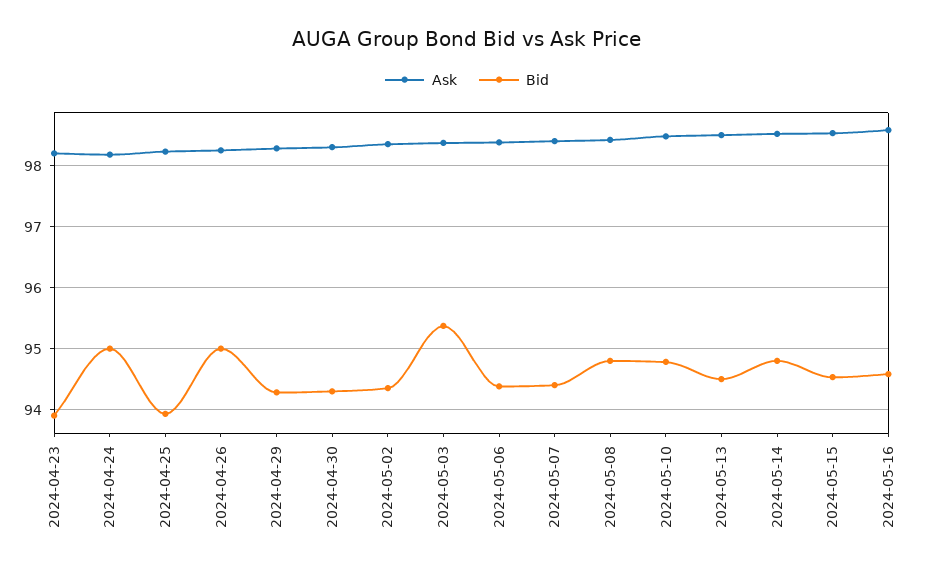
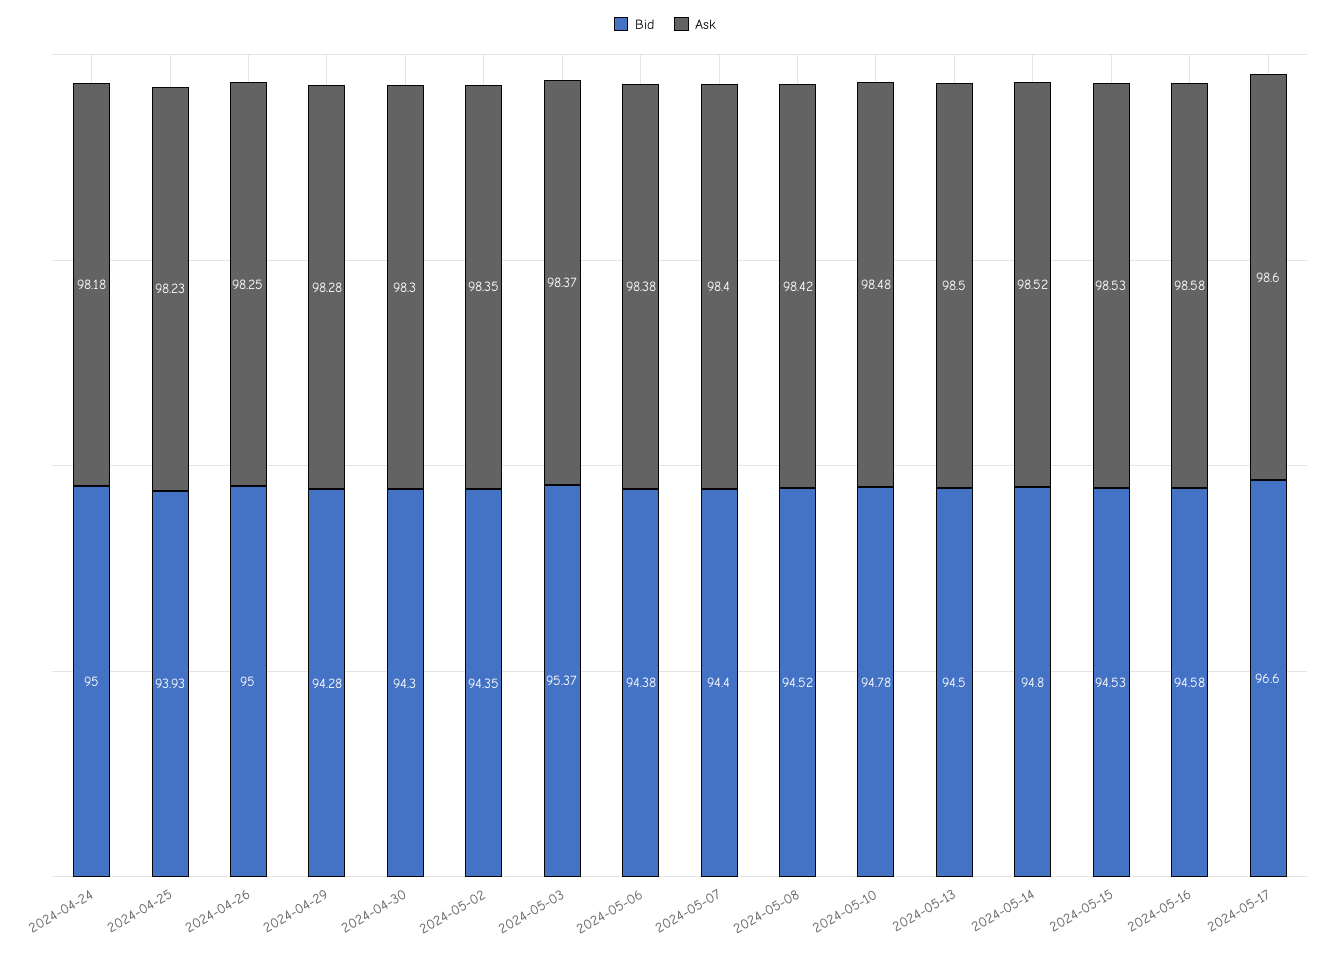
Ask, 2024-04-23: 98.2 -> none
Bid, 2024-04-23: 93.9 -> none
Bid, 2024-05-08: 94.8 -> 94.52
Bid, 2024-05-17: none -> 96.6
Ask, 2024-05-17: none -> 98.6

